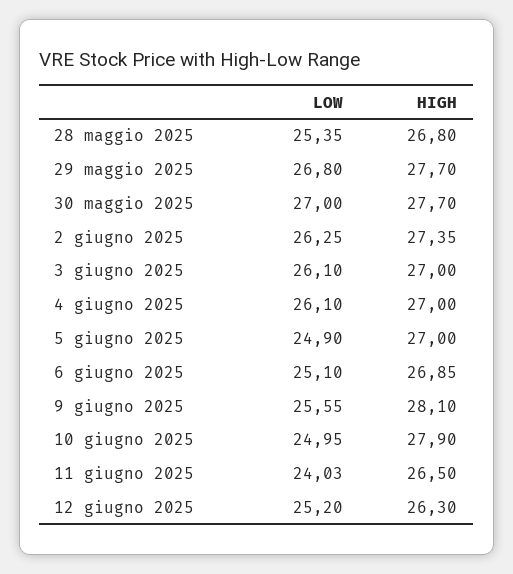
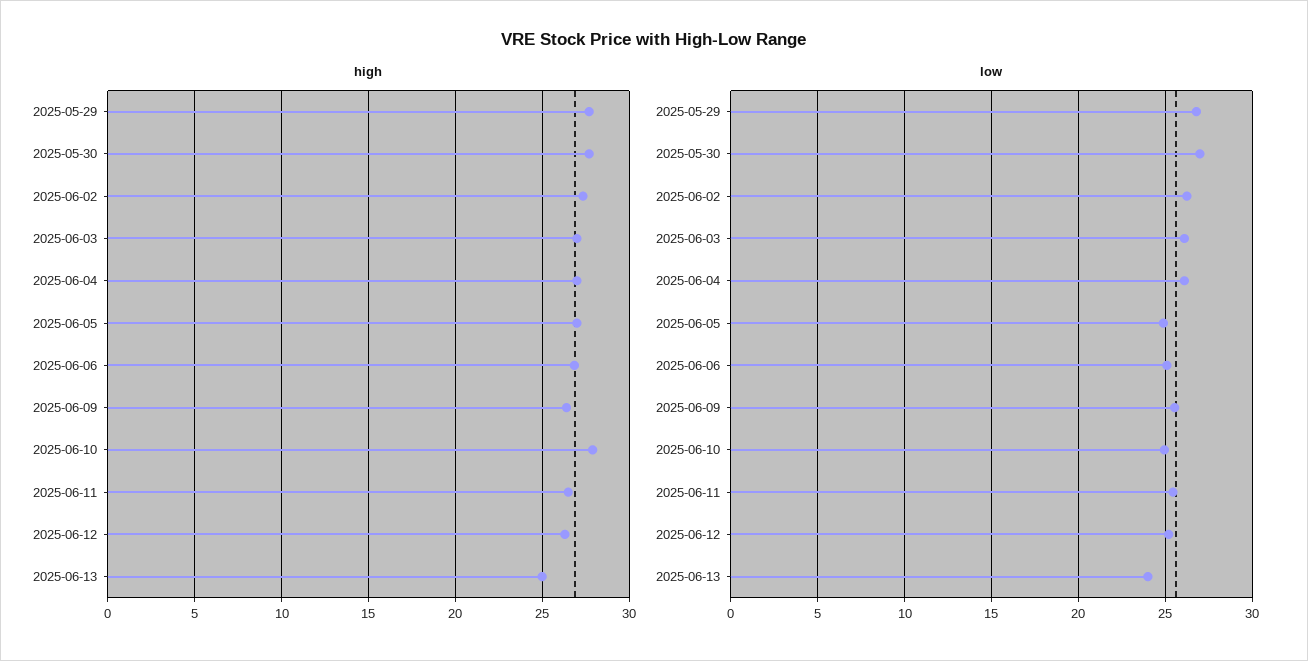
LOW, 28 maggio 2025: 25.35 -> none
HIGH, 28 maggio 2025: 26.8 -> none
HIGH, 9 giugno 2025: 28.1 -> 26.5
LOW, 11 giugno 2025: 24.03 -> 25.5
HIGH, 2025-06-13: none -> 25
LOW, 2025-06-13: none -> 24

